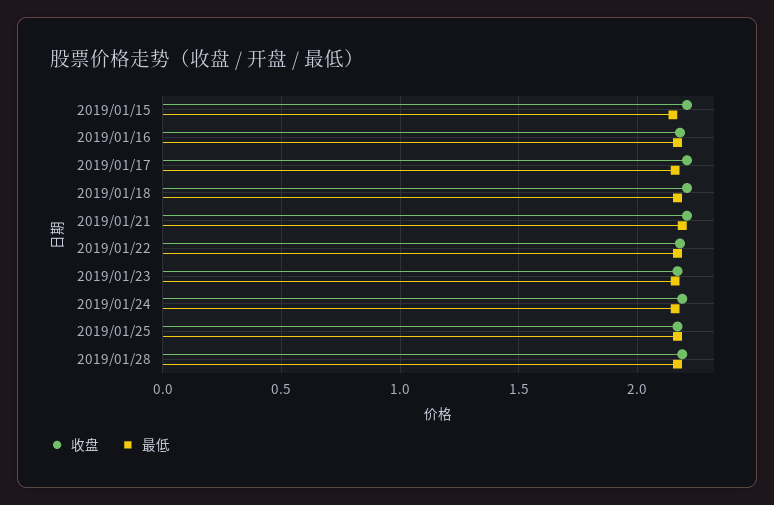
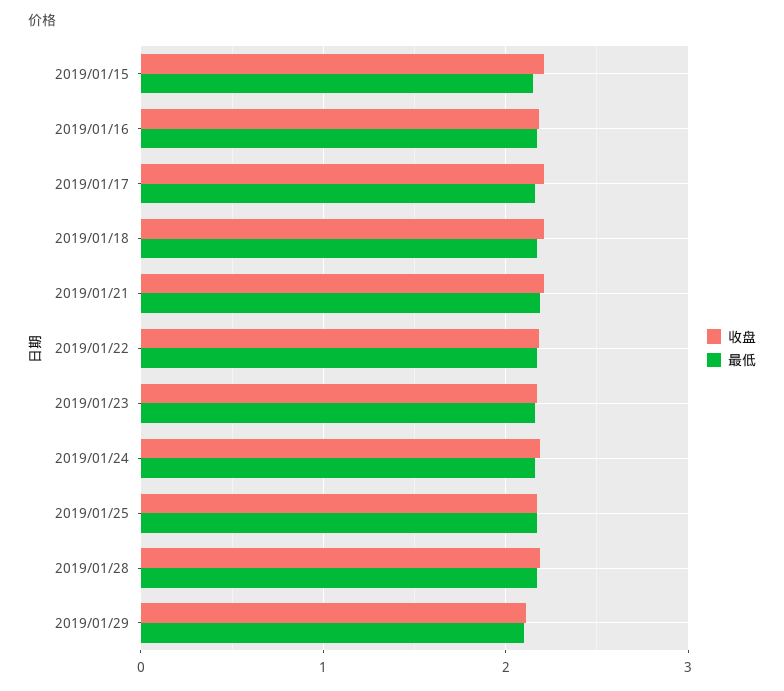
收盘, 2019/01/29: none -> 2.1
最低, 2019/01/29: none -> 2.1

